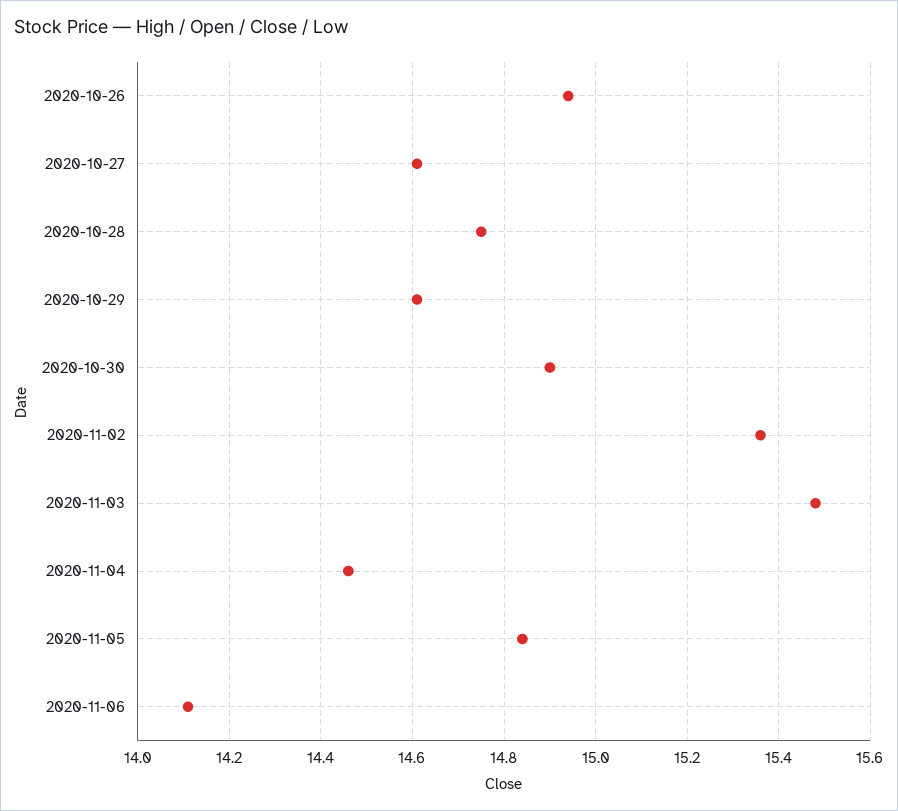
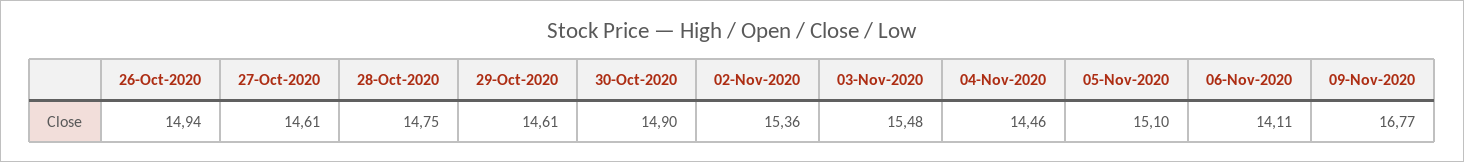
2020-11-05: 14.85 -> 15.1
09-Nov-2020: none -> 16.77

